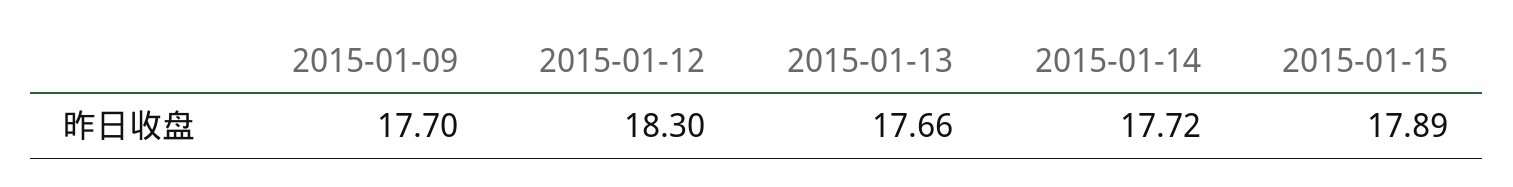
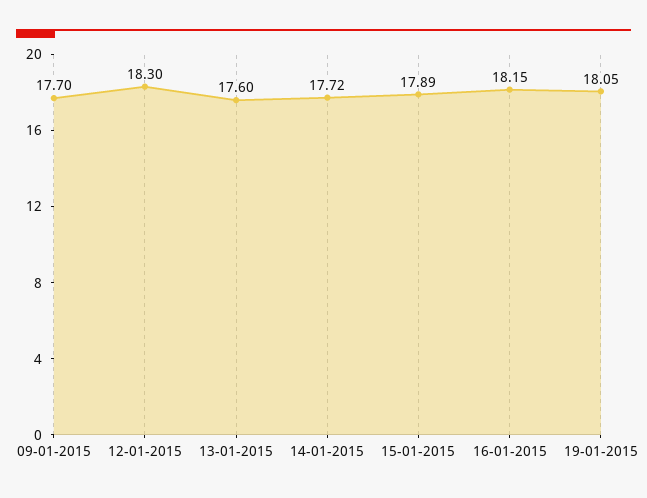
2015-01-13: 17.66 -> 17.6
16-01-2015: none -> 18.15
19-01-2015: none -> 18.05

